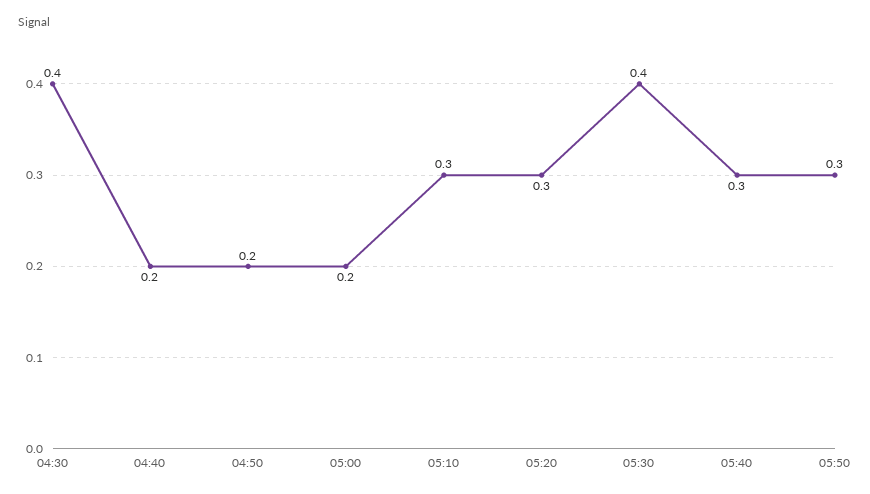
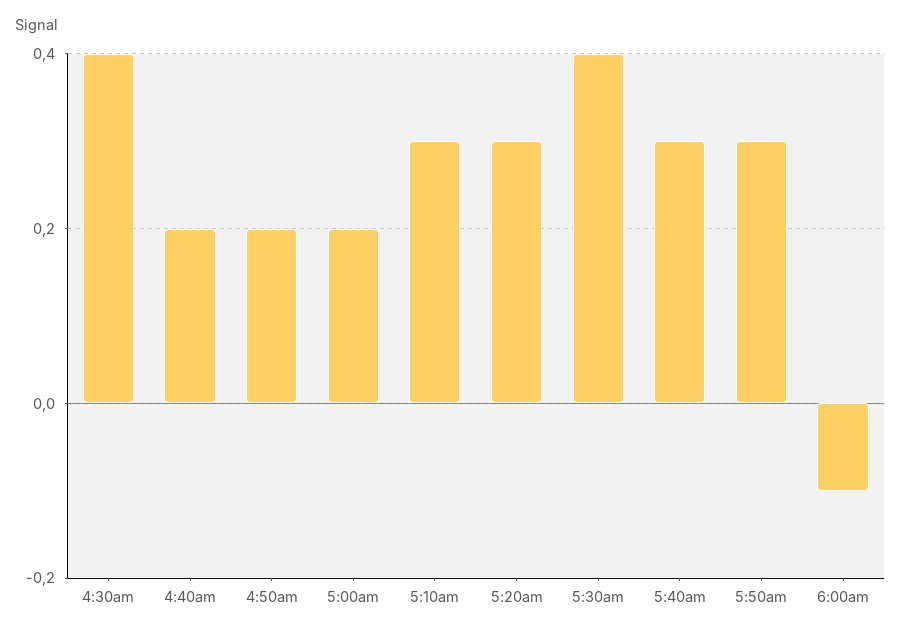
6:00am: none -> -0.1

